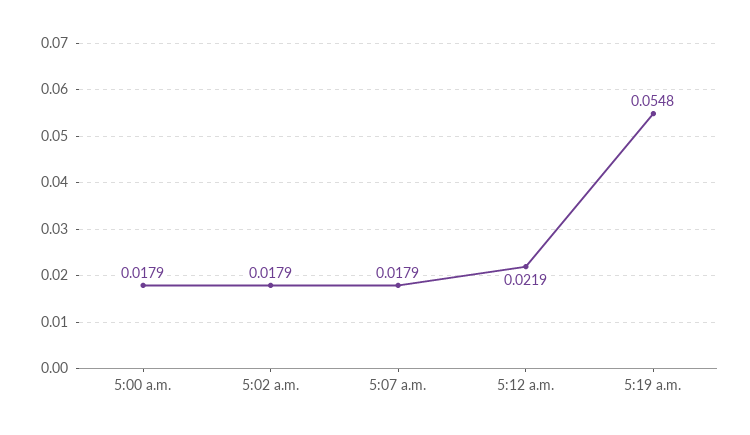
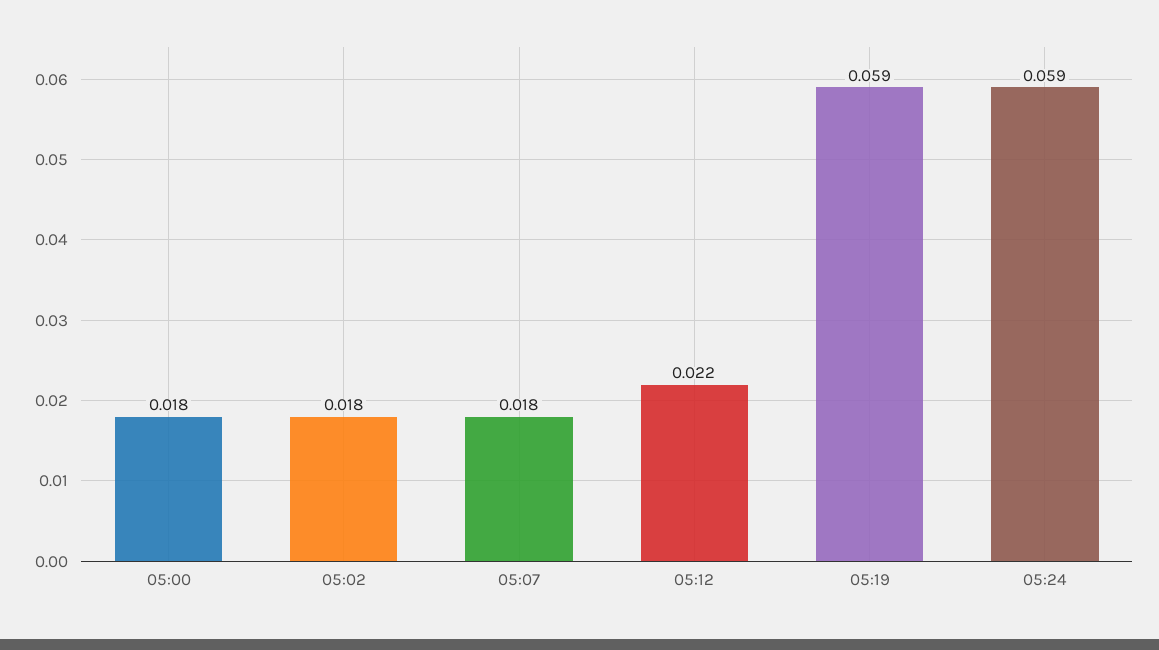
5:19 a.m.: 0.0548 -> 0.059
05:24: none -> 0.059

